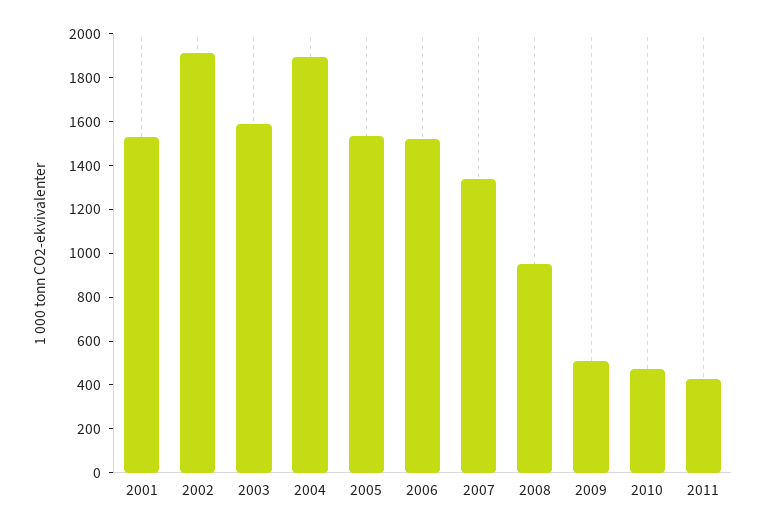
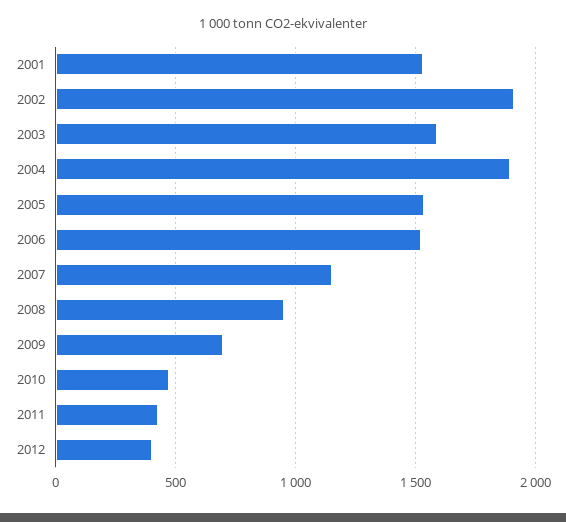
2007: 1350 -> 1150
2009: 500 -> 700
2012: none -> 400

